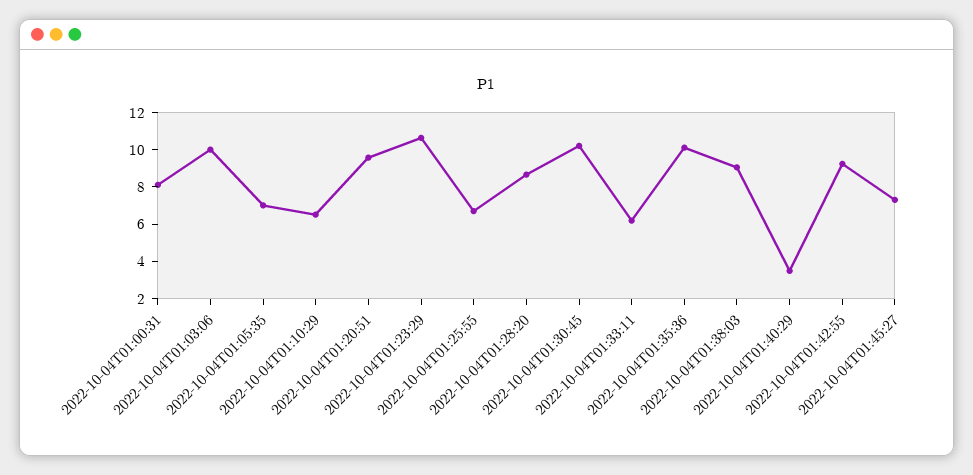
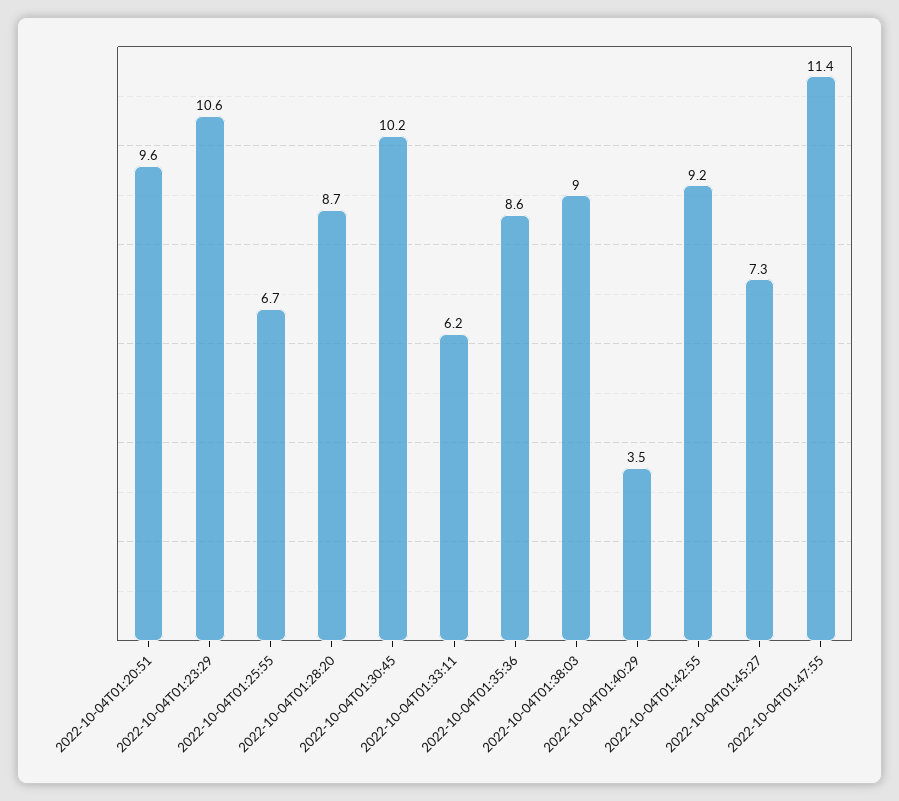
2022-10-04T01:00:31: 8 -> none
2022-10-04T01:03:06: 10 -> none
2022-10-04T01:05:35: 7 -> none
2022-10-04T01:10:29: 6.5 -> none
2022-10-04T01:35:36: 10 -> 8.6
2022-10-04T01:47:55: none -> 11.4

